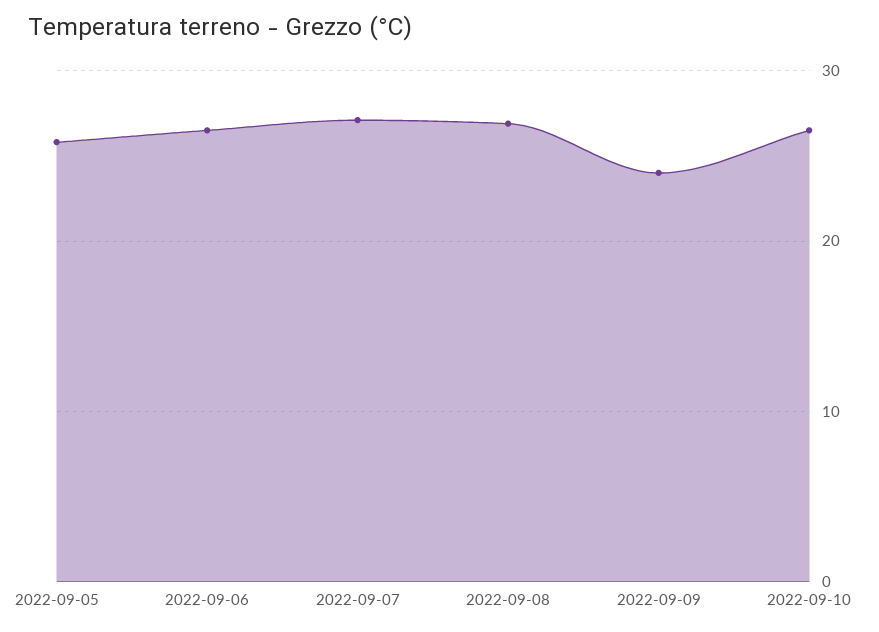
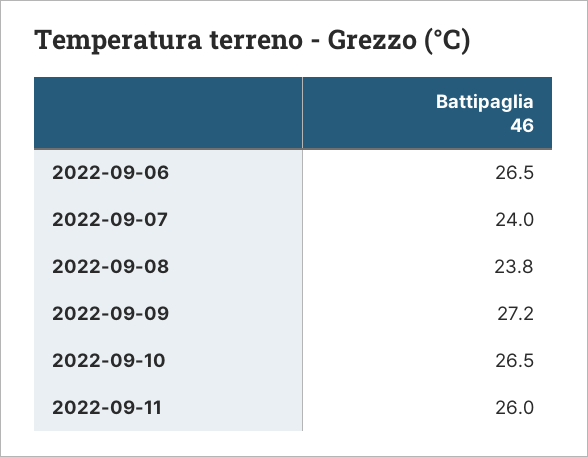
2022-09-05: 26 -> none
2022-09-07: 27 -> 24
2022-09-08: 27 -> 23.8
2022-09-09: 24 -> 27.2
2022-09-11: none -> 26

